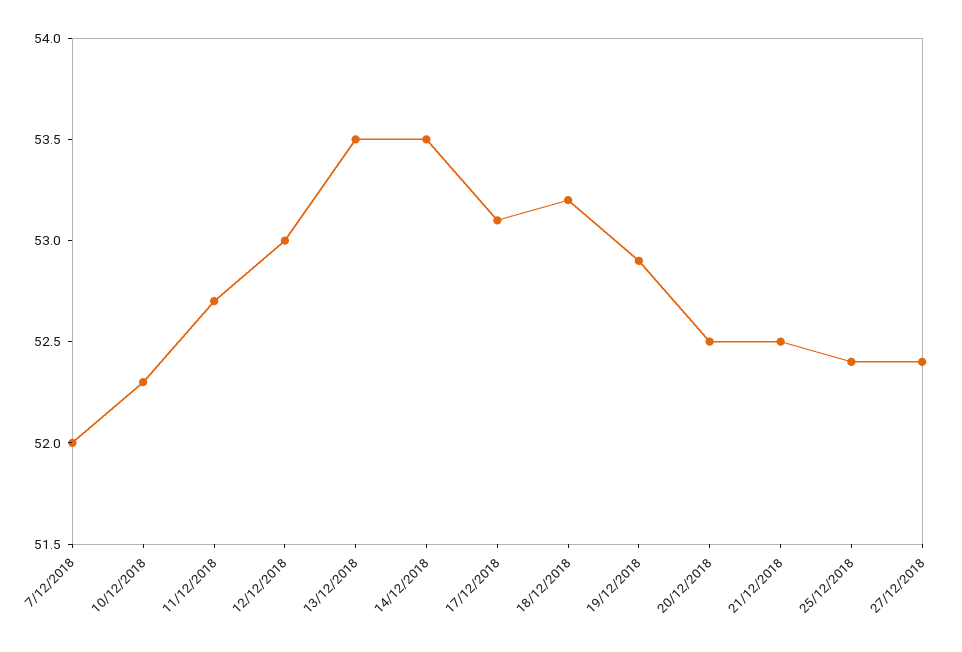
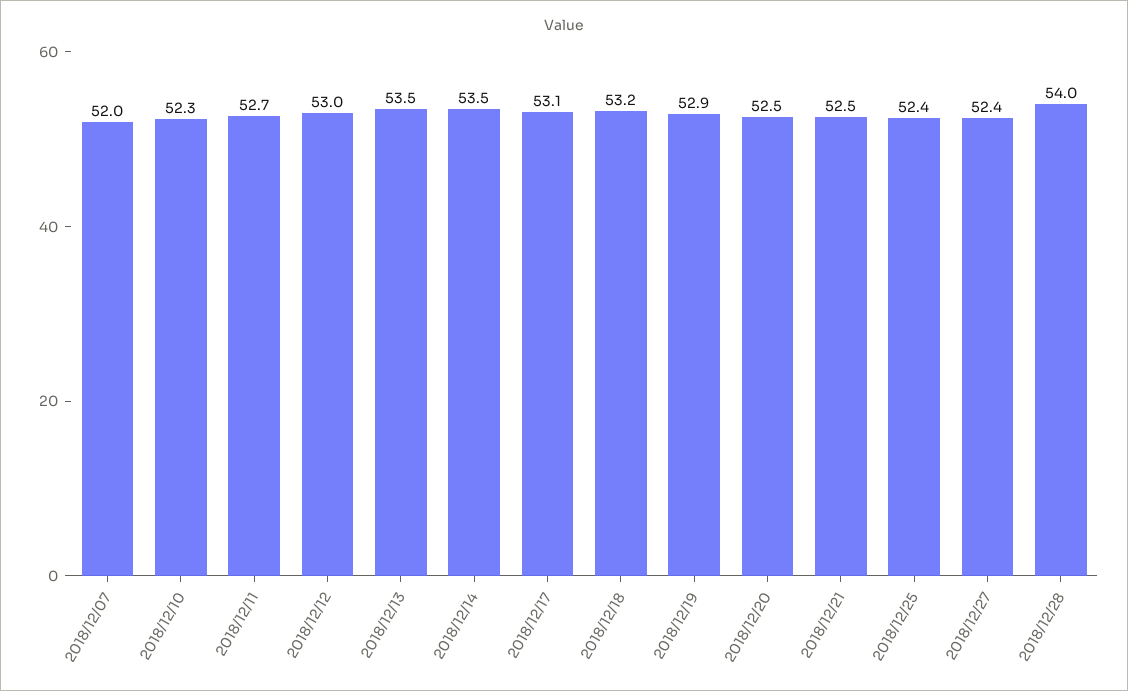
2018/12/28: none -> 54

